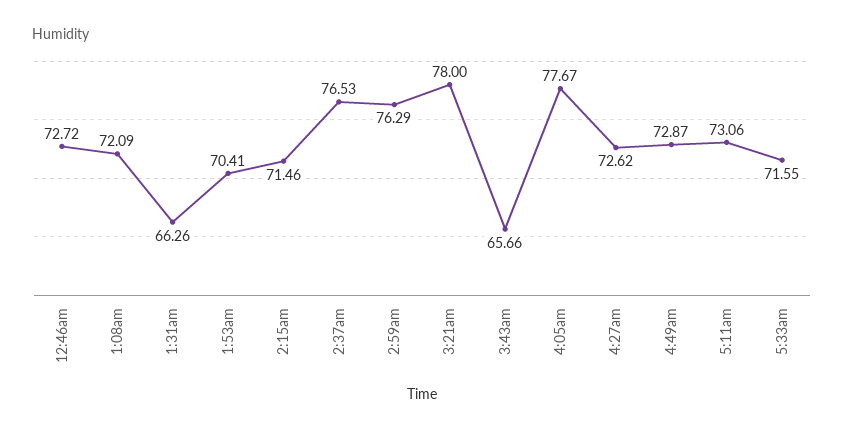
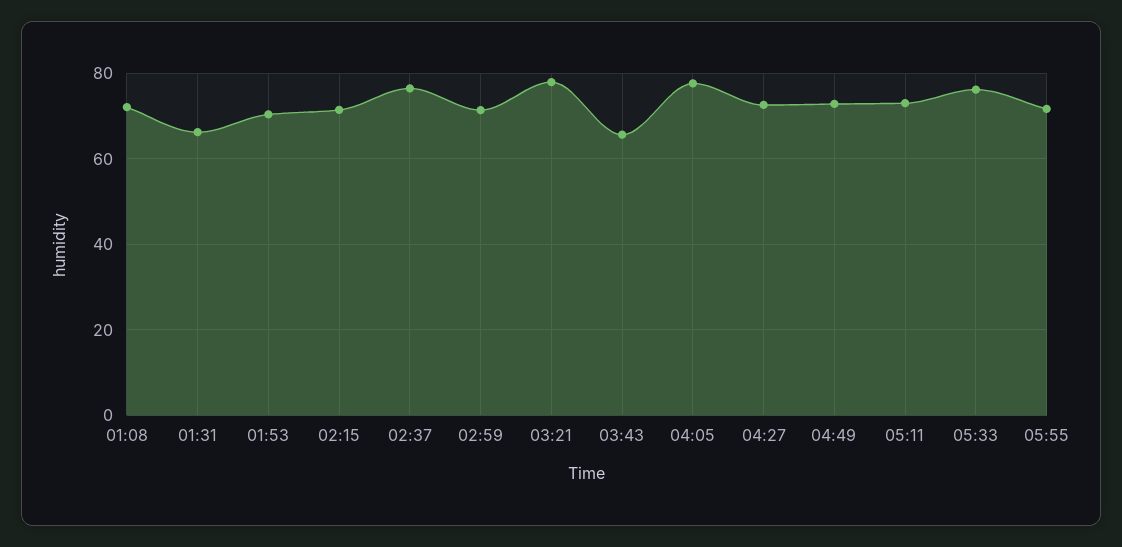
12:46am: 72.72 -> none
2:59am: 76.29 -> 72
5:33am: 71.55 -> 76
05:55: none -> 72

